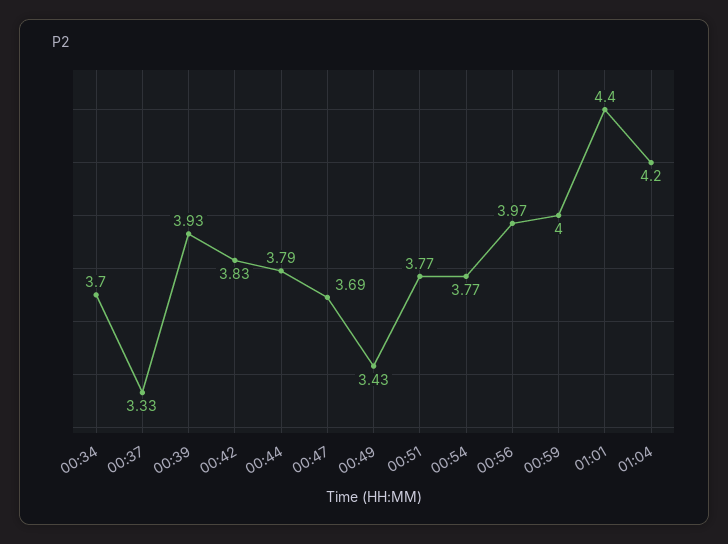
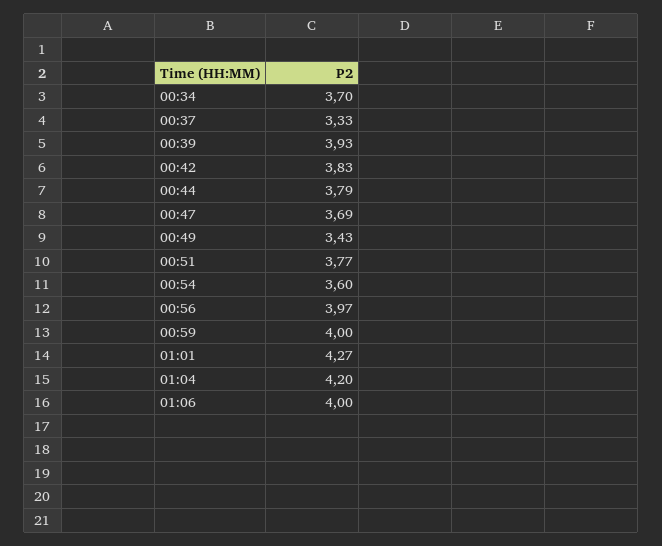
00:54: 3.77 -> 3.6
01:01: 4.4 -> 4.27
01:06: none -> 4

